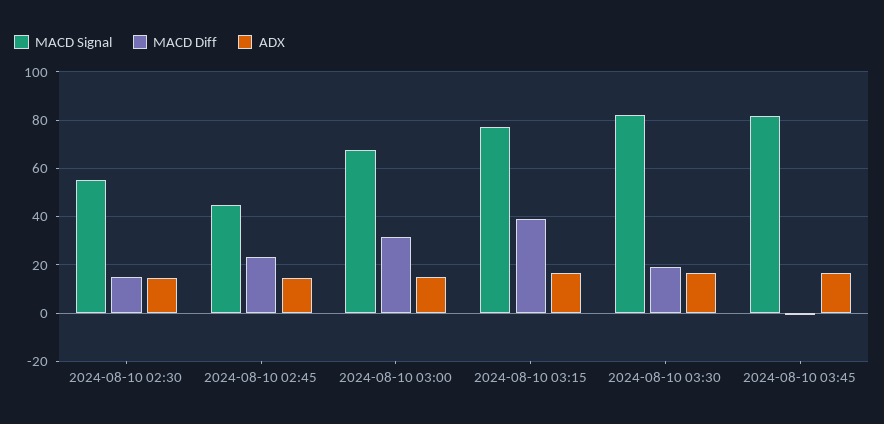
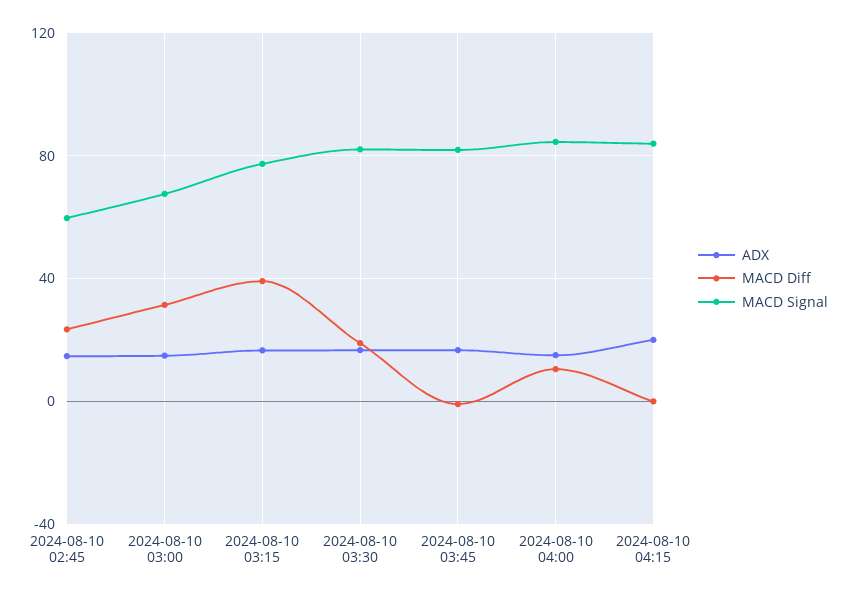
MACD Signal, 2024-08-10 02:30: 55 -> none
MACD Diff, 2024-08-10 02:30: 15 -> none
ADX, 2024-08-10 02:30: 15 -> none
MACD Signal, 2024-08-10 02:45: 45 -> 60
ADX, 2024-08-10 04:00: none -> 15
MACD Diff, 2024-08-10 04:00: none -> 10
MACD Signal, 2024-08-10 04:00: none -> 85
ADX, 2024-08-10 04:15: none -> 20
MACD Diff, 2024-08-10 04:15: none -> 0
MACD Signal, 2024-08-10 04:15: none -> 85

